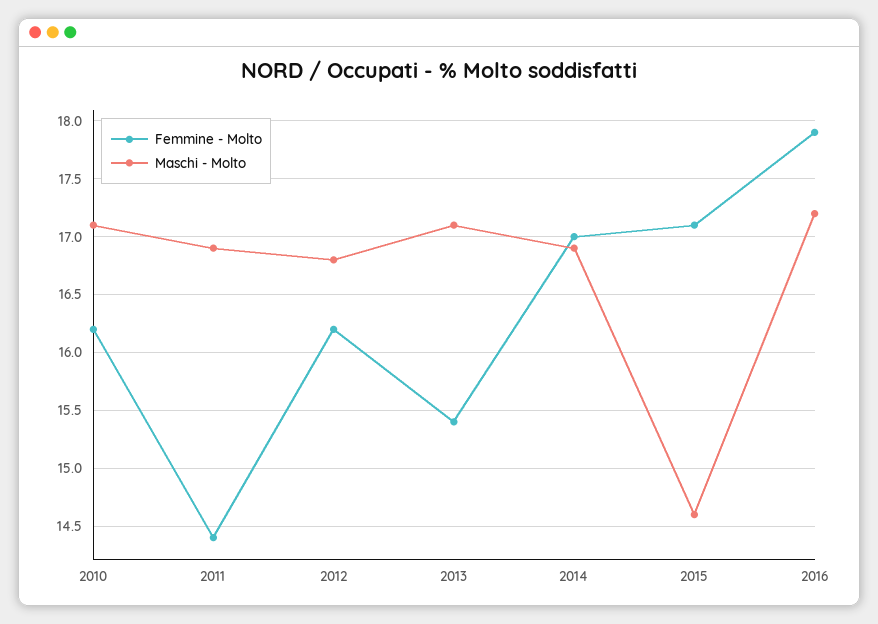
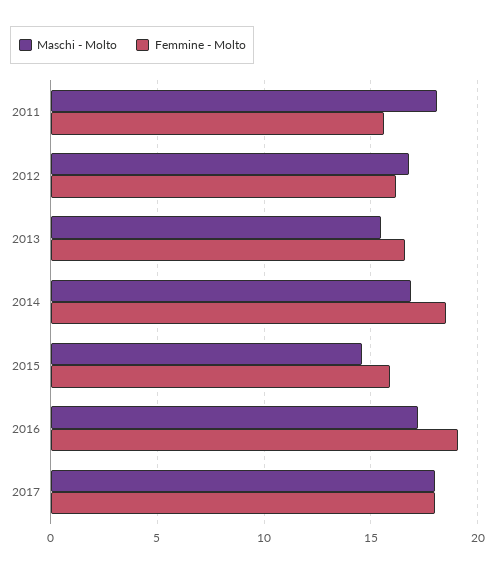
Femmine - Molto, 2010: 16.2 -> none
Maschi - Molto, 2010: 17.1 -> none
Femmine - Molto, 2011: 14.4 -> 15.5
Maschi - Molto, 2011: 16.9 -> 18
Femmine - Molto, 2013: 15.4 -> 16.5
Maschi - Molto, 2013: 17.1 -> 15.5
Femmine - Molto, 2014: 17 -> 18.5
Femmine - Molto, 2015: 17.1 -> 16
Femmine - Molto, 2016: 17.9 -> 19
Maschi - Molto, 2017: none -> 18
Femmine - Molto, 2017: none -> 18

